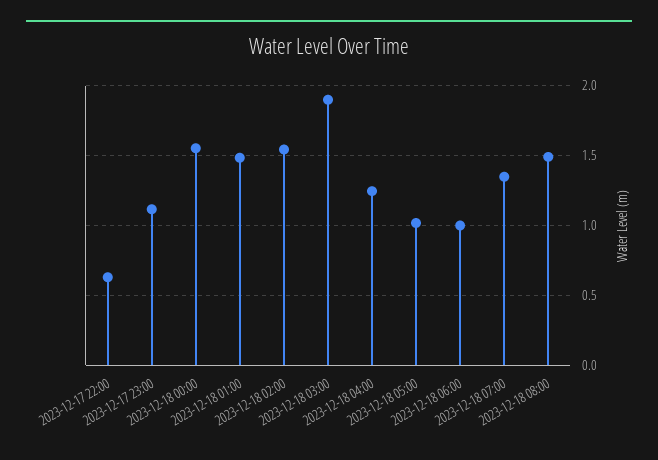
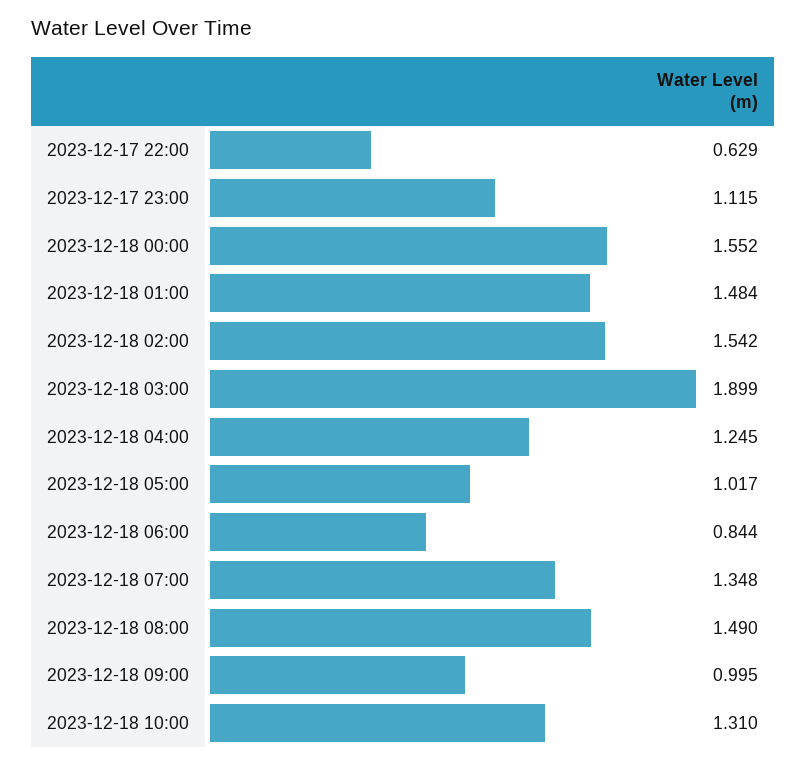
2023-12-18 06:00: 1 -> 0.844
2023-12-18 09:00: none -> 0.995
2023-12-18 10:00: none -> 1.31

